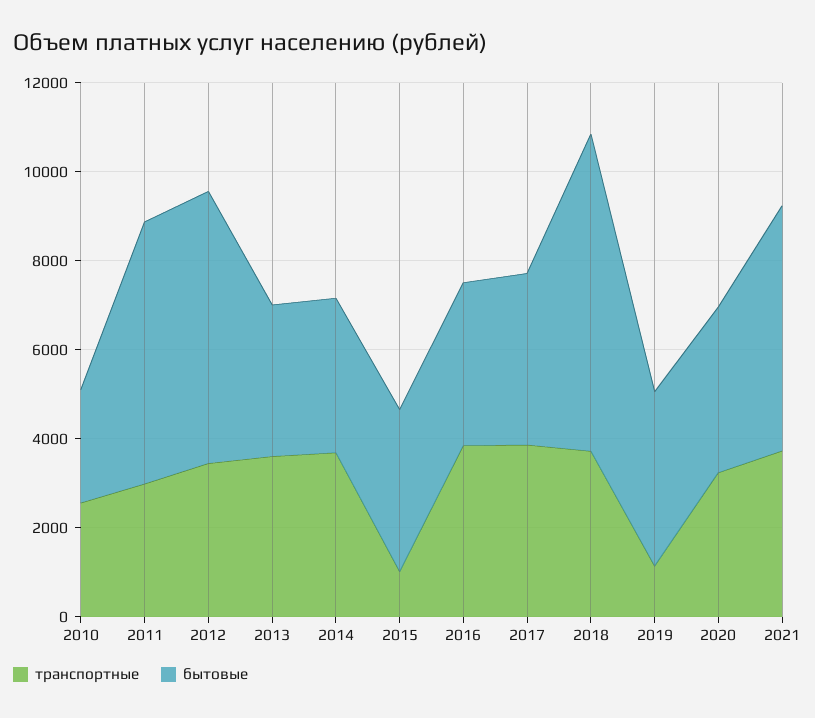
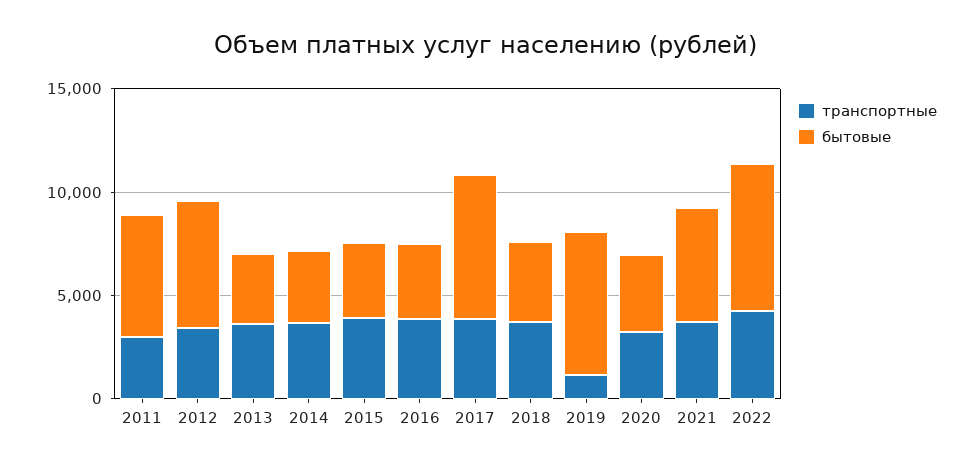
транспортные, 2010: 2500 -> none
бытовые, 2010: 2500 -> none
транспортные, 2015: 1000 -> 4000
бытовые, 2017: 4000 -> 7000
бытовые, 2018: 7000 -> 4000
бытовые, 2019: 4000 -> 7000
транспортные, 2022: none -> 4000
бытовые, 2022: none -> 7000

